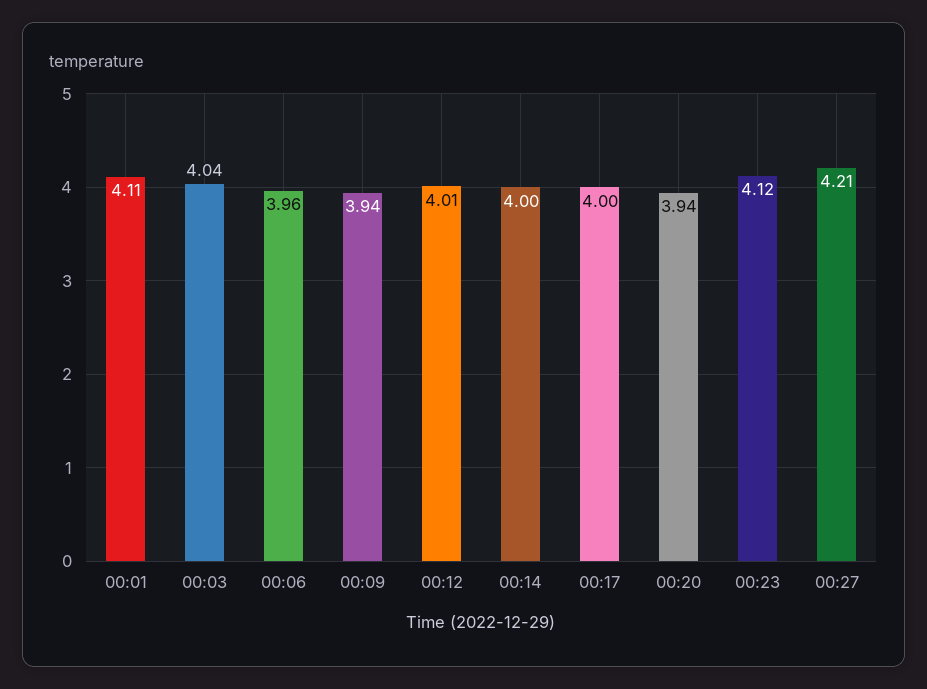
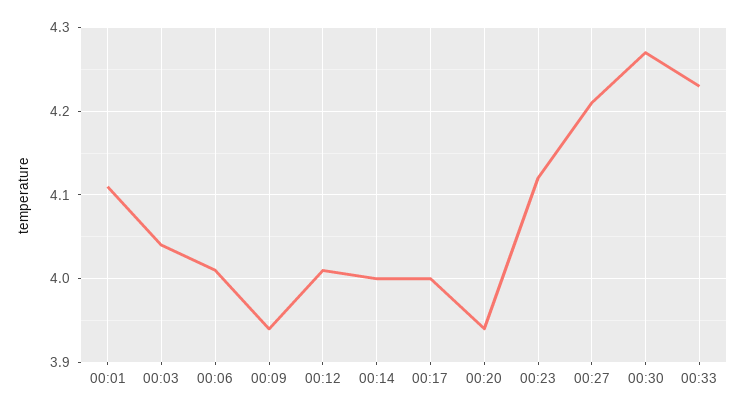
00:06: 3.96 -> 4.01
00:30: none -> 4.27
00:33: none -> 4.23

